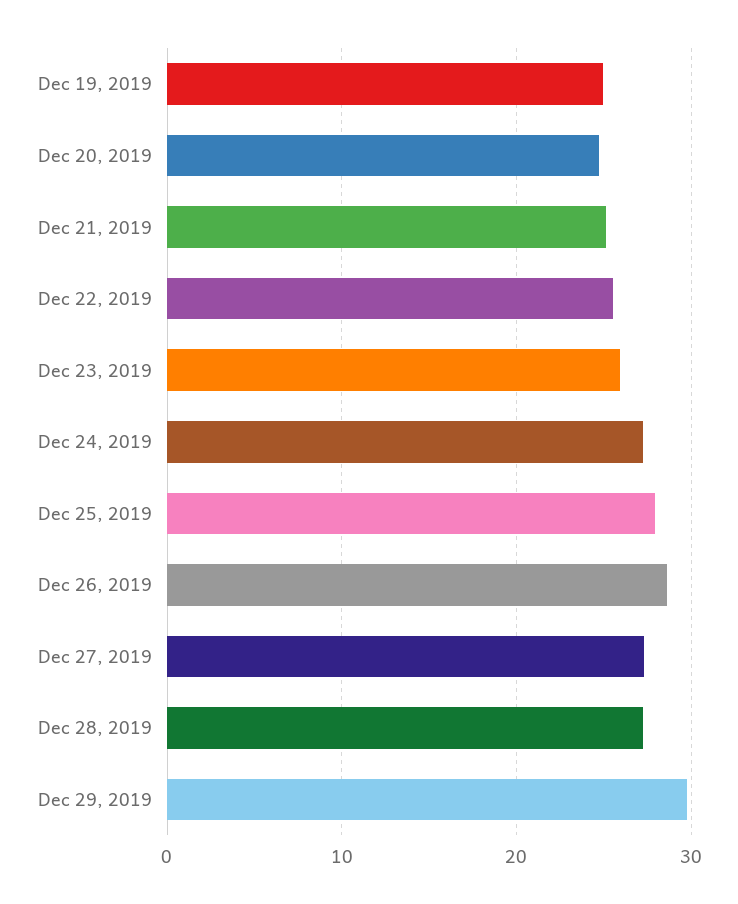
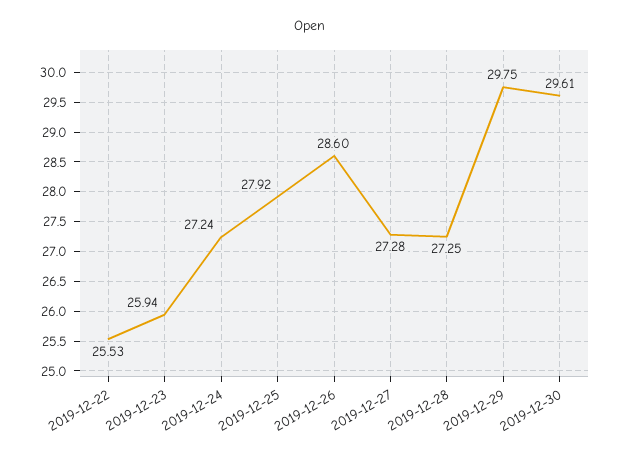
Dec 19, 2019: 25 -> none
Dec 20, 2019: 25 -> none
Dec 21, 2019: 25 -> none
2019-12-30: none -> 29.61

